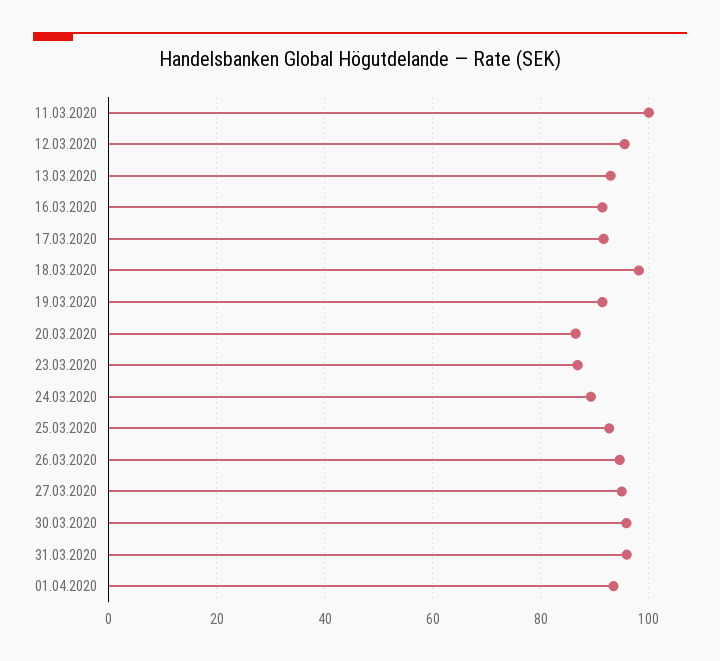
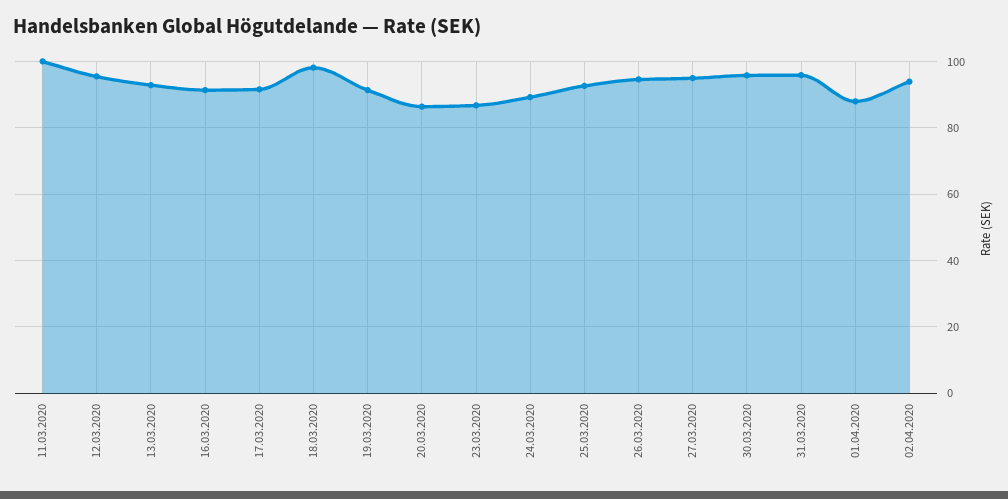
01.04.2020: 94 -> 88
02.04.2020: none -> 94

